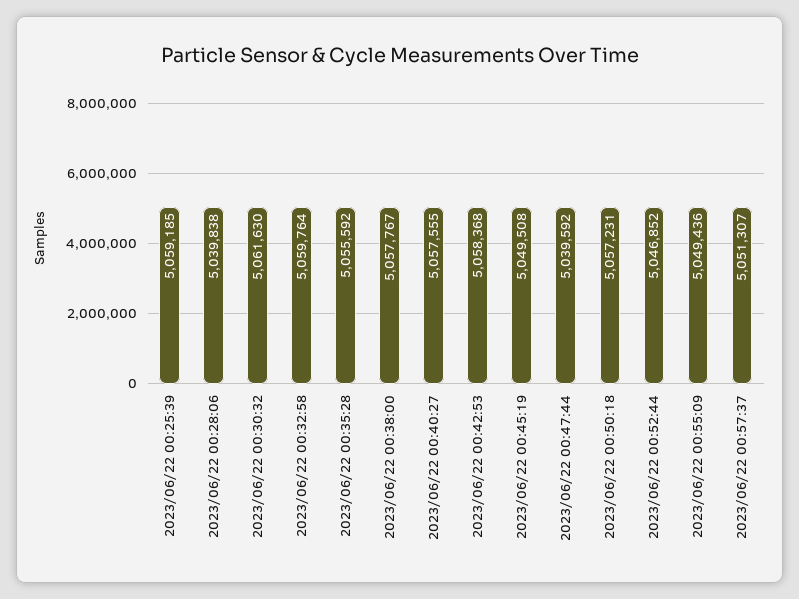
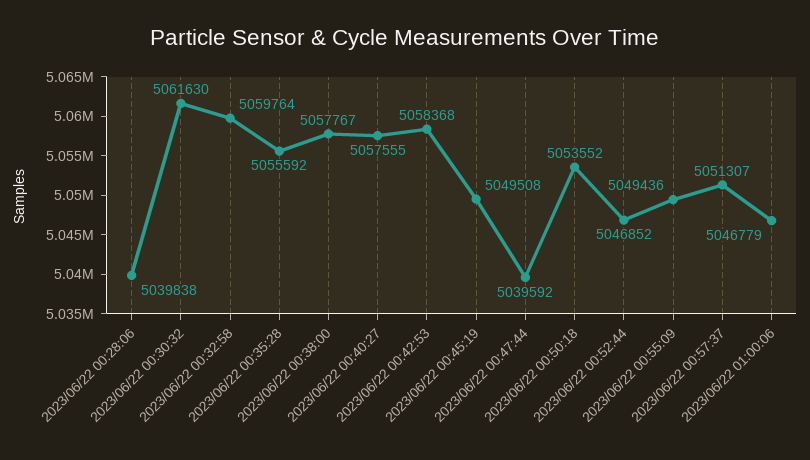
2023/06/22 00:25:39: 5059185 -> none
2023/06/22 00:50:18: 5057231 -> 5053552
2023/06/22 01:00:06: none -> 5046779

